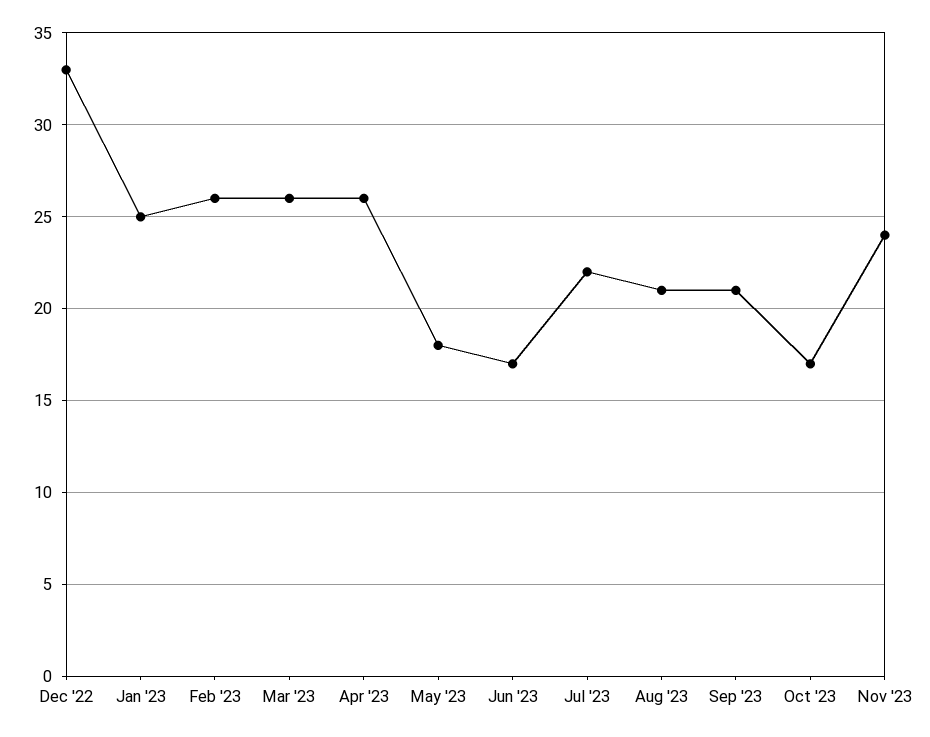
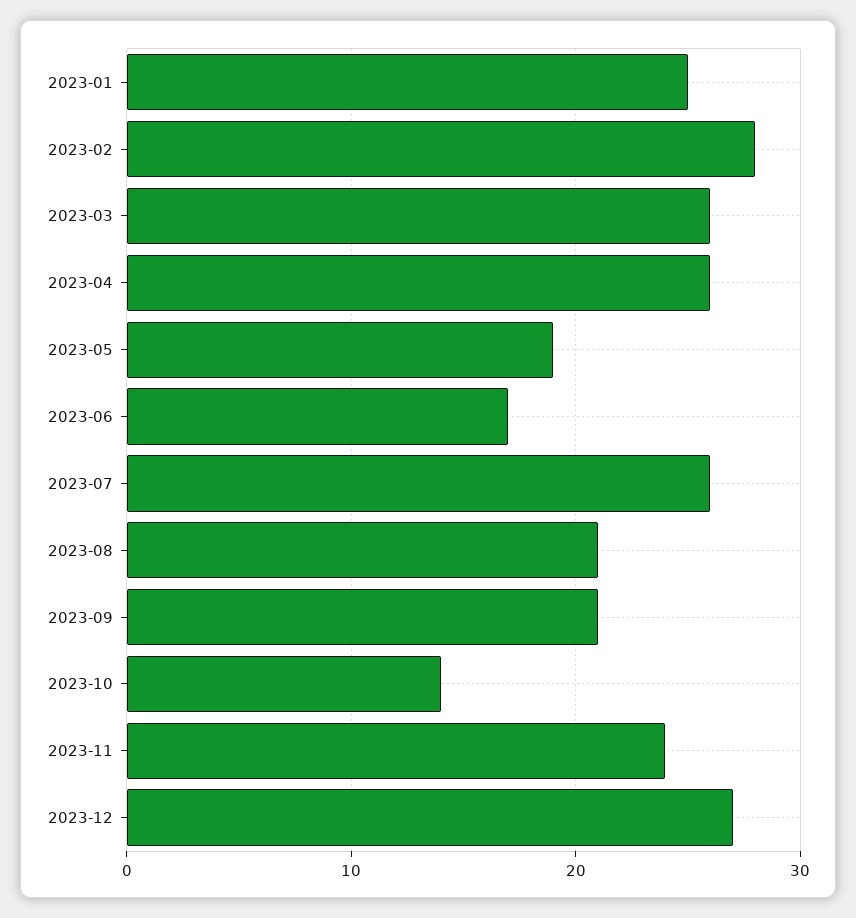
Dec '22: 33 -> none
Feb '23: 26 -> 28
May '23: 18 -> 19
Jul '23: 22 -> 26
Oct '23: 17 -> 14
2023-12: none -> 27

